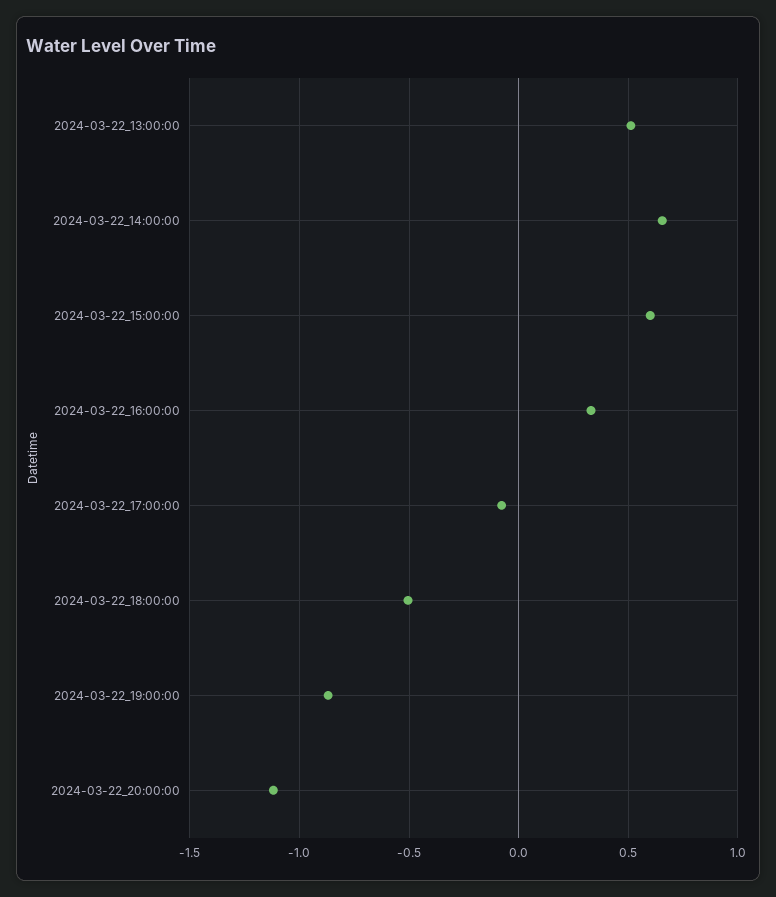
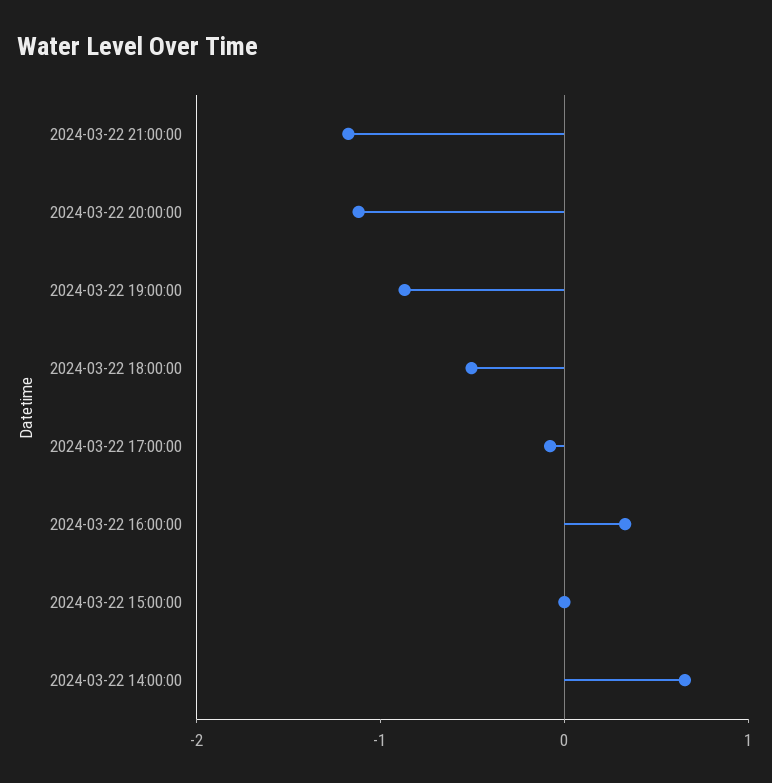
2024-03-22_13:00:00: 0.5 -> none
2024-03-22_15:00:00: 0.6 -> 0
2024-03-22 21:00:00: none -> -1.2

